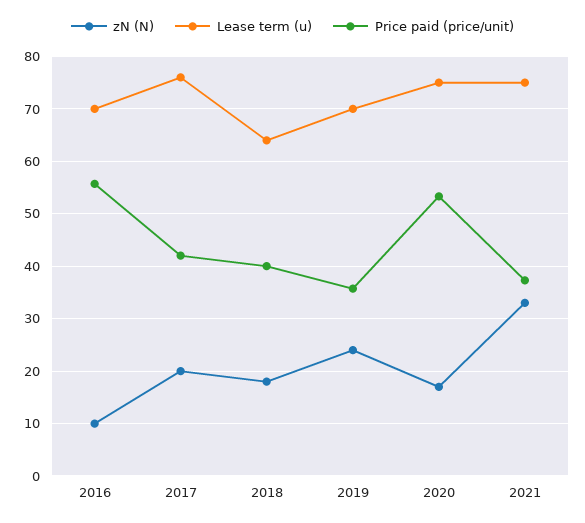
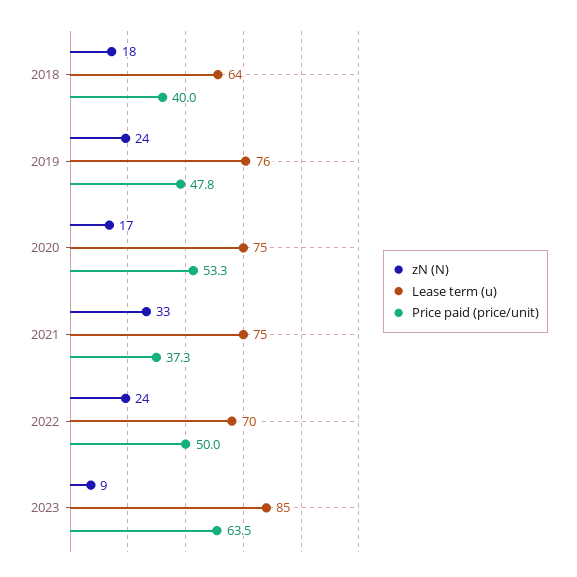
zN (N), 2016: 10 -> none
Lease term (u), 2016: 70 -> none
Price paid (price/unit), 2016: 56 -> none
zN (N), 2017: 20 -> none
Lease term (u), 2017: 76 -> none
Price paid (price/unit), 2017: 42 -> none
Lease term (u), 2019: 70 -> 76
Price paid (price/unit), 2019: 36 -> 47.8
zN (N), 2022: none -> 24
Lease term (u), 2022: none -> 70
Price paid (price/unit), 2022: none -> 50
zN (N), 2023: none -> 9
Lease term (u), 2023: none -> 85
Price paid (price/unit), 2023: none -> 63.5

